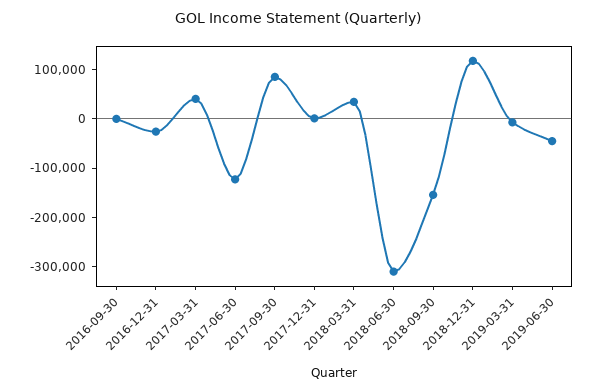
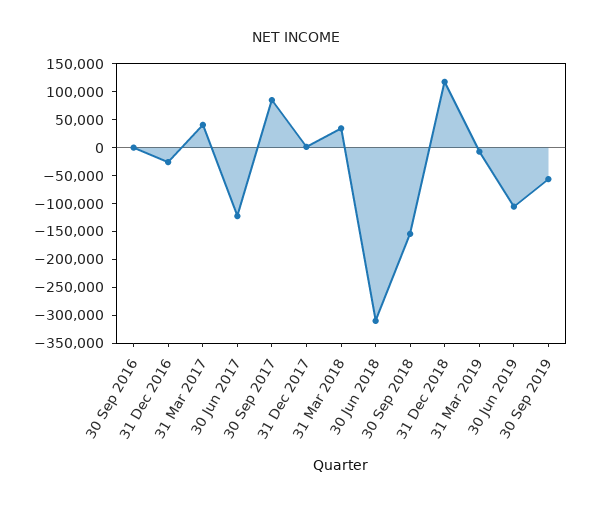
2019-06-30: -40000 -> -100000
30 Sep 2019: none -> -50000

